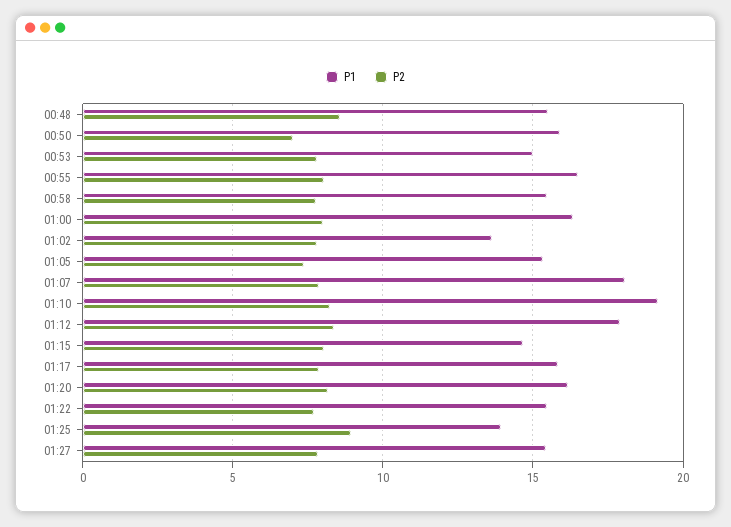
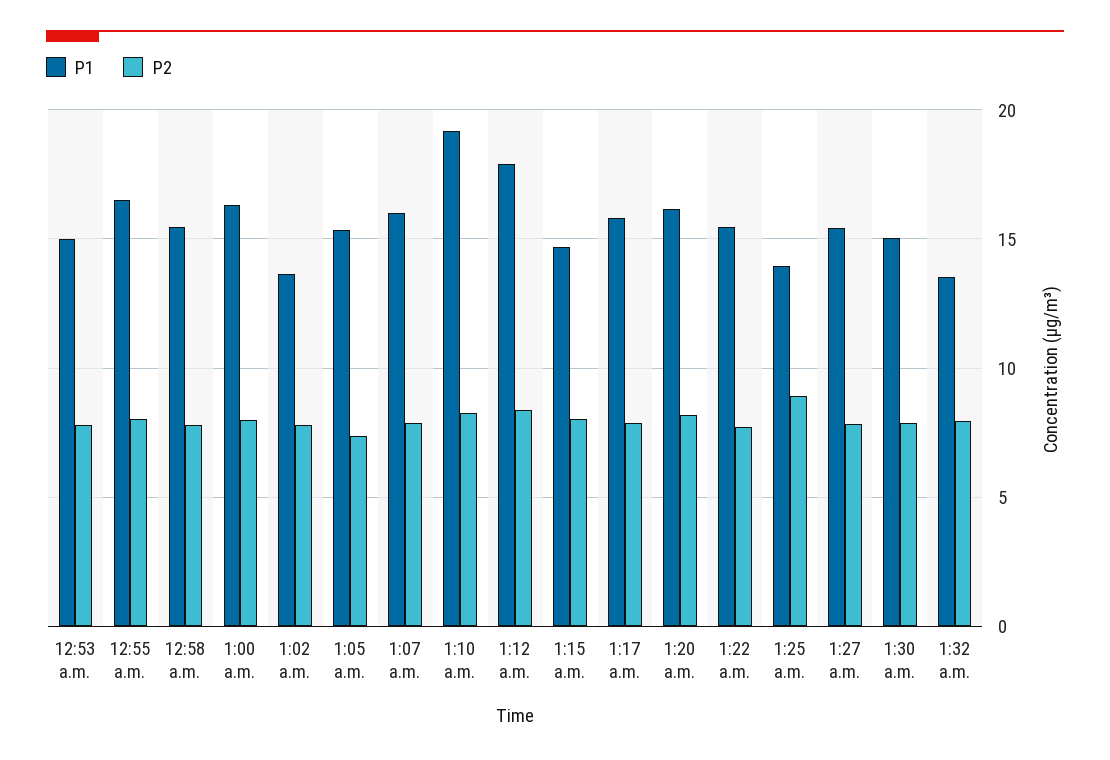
P1, 00:48: 15.5 -> none
P2, 00:48: 8.5 -> none
P1, 00:50: 16 -> none
P2, 00:50: 7 -> none
P1, 01:07: 18 -> 16
P1, 1:30 a.m.: none -> 15
P2, 1:30 a.m.: none -> 8
P1, 1:32 a.m.: none -> 13.5
P2, 1:32 a.m.: none -> 8

